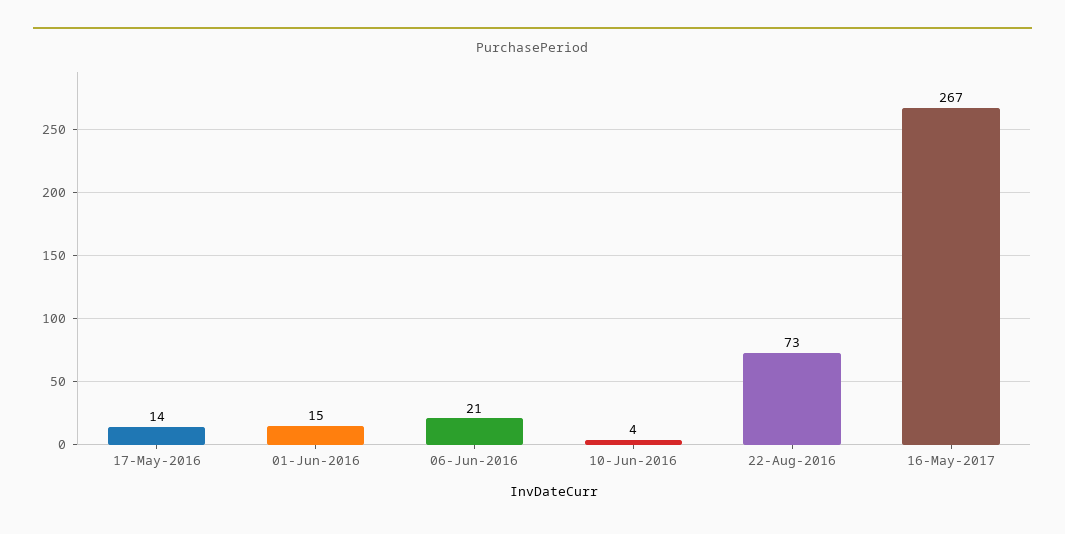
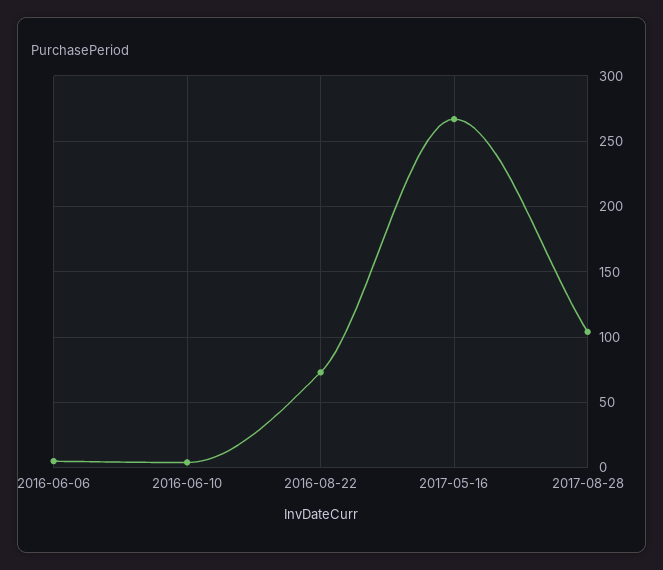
17-May-2016: 14 -> none
01-Jun-2016: 15 -> none
06-Jun-2016: 21 -> 5
2017-08-28: none -> 105

